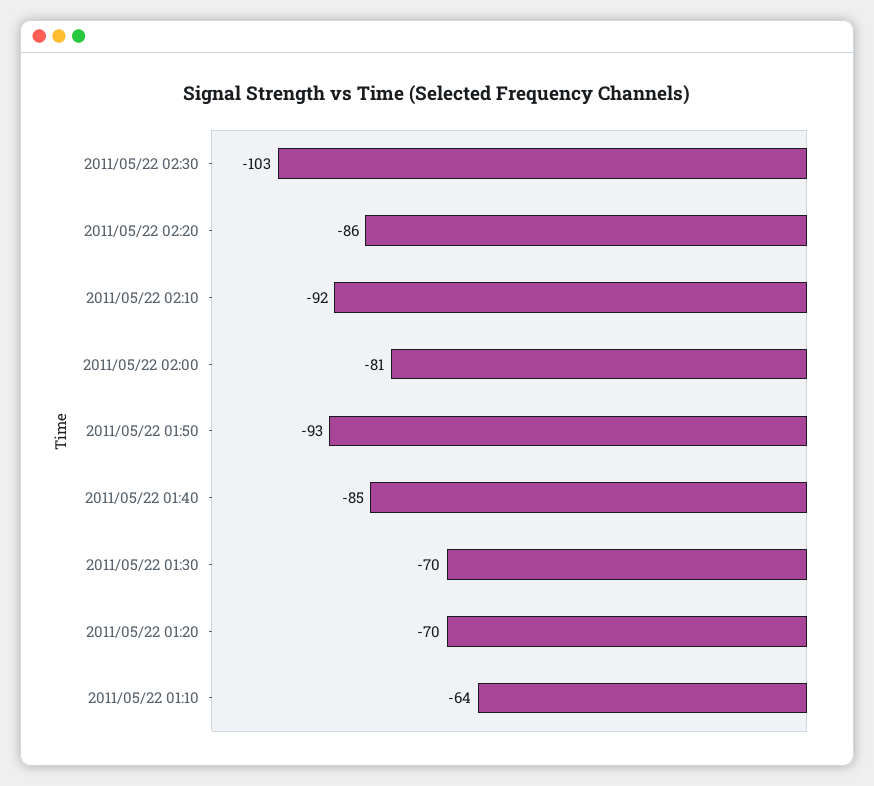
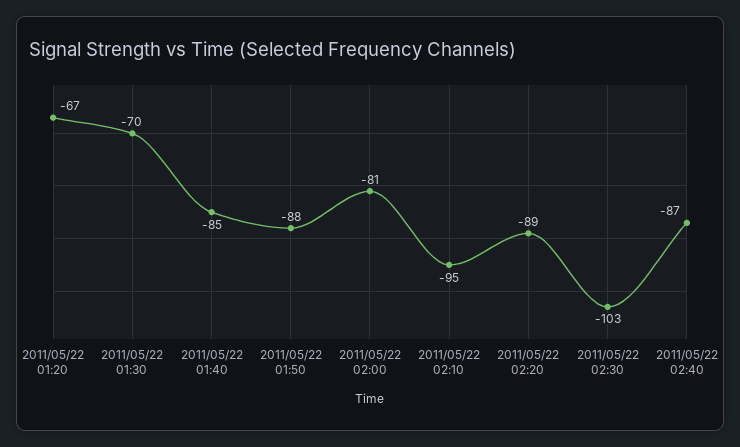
2011/05/22 02:20: -86 -> -89
2011/05/22 02:10: -92 -> -95
2011/05/22 01:50: -93 -> -88
2011/05/22 01:20: -70 -> -67
2011/05/22 01:10: -64 -> none
2011/05/22 02:40: none -> -87

